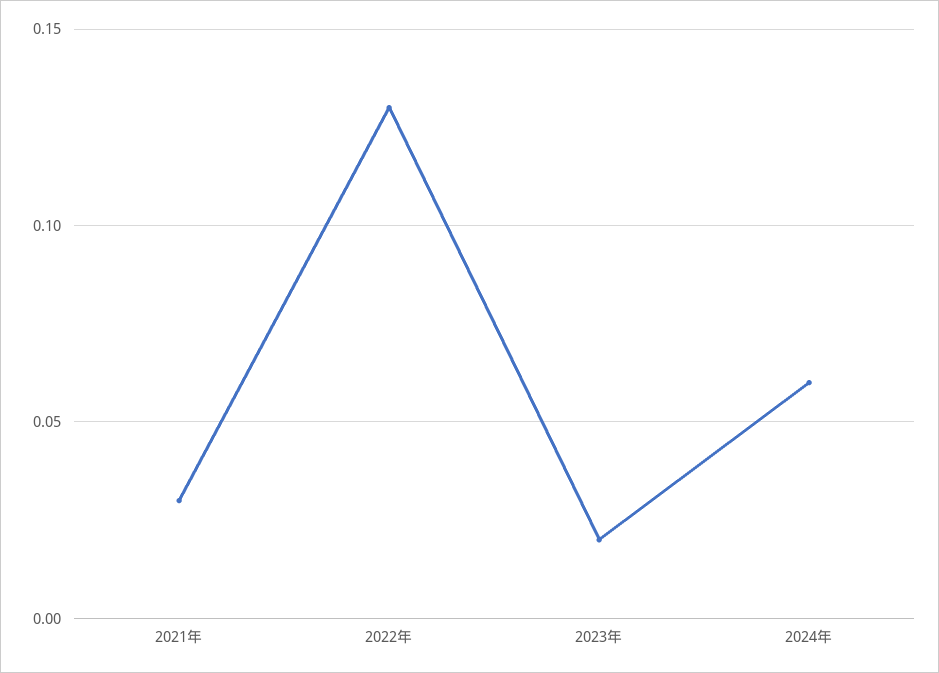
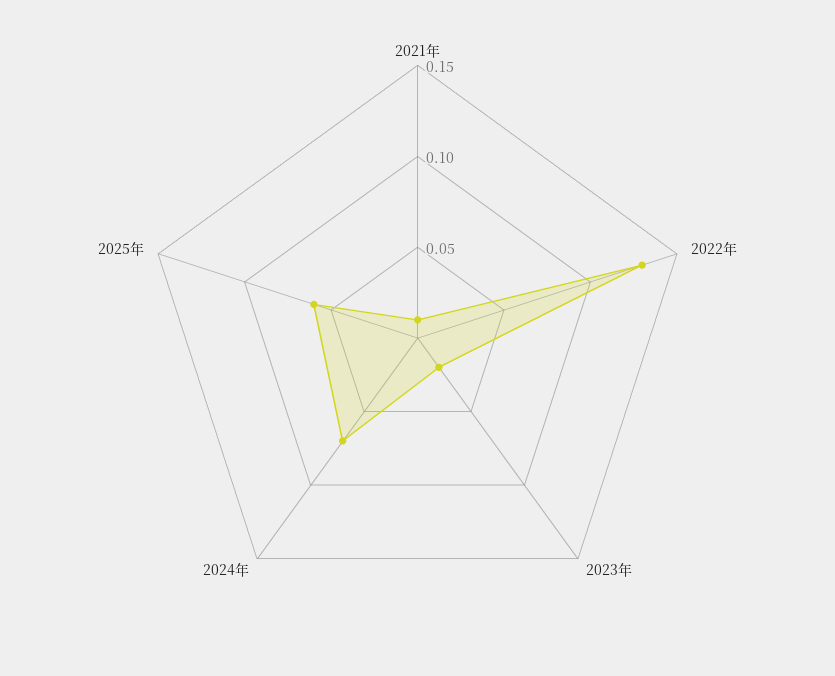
2021年: 0.03 -> 0.01
2024年: 0.06 -> 0.07
2025年: none -> 0.06

